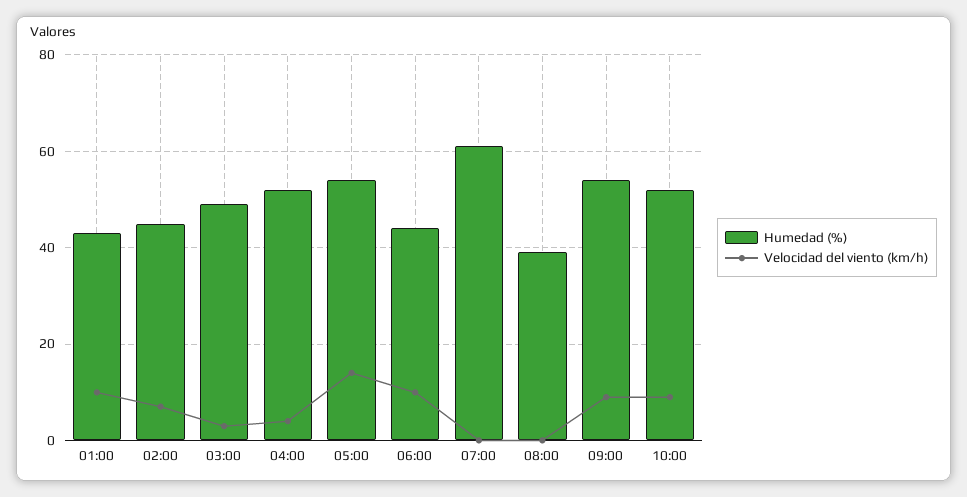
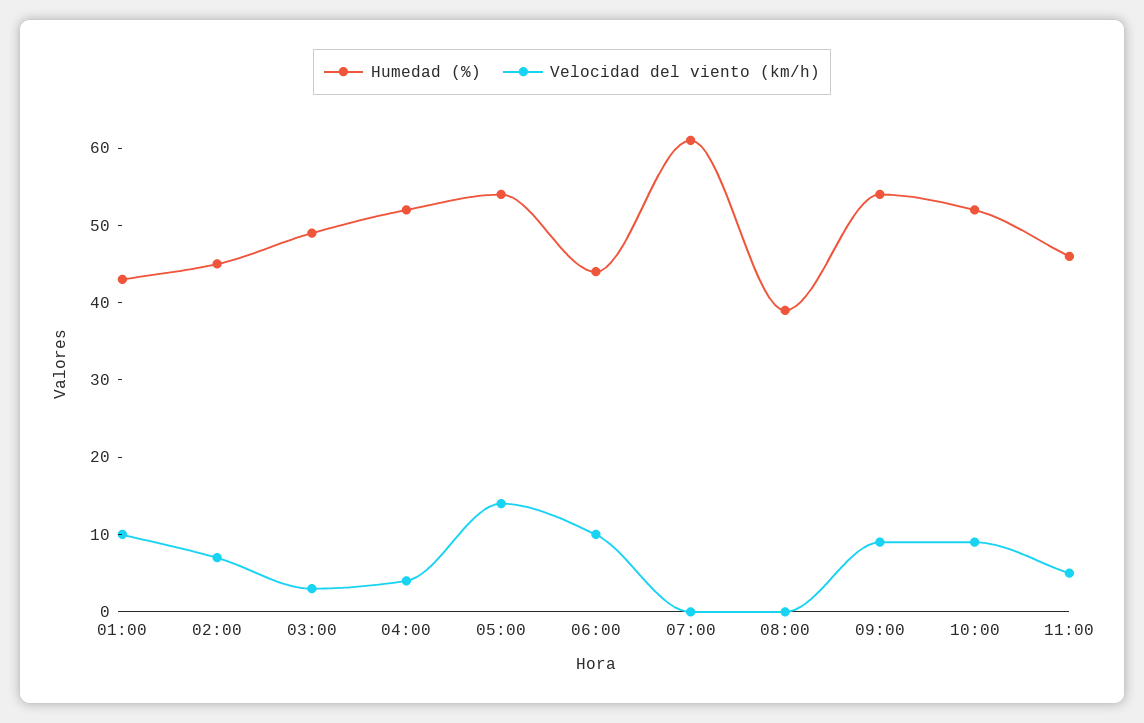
Humedad (%), 11:00: none -> 45
Velocidad del viento (km/h), 11:00: none -> 5

